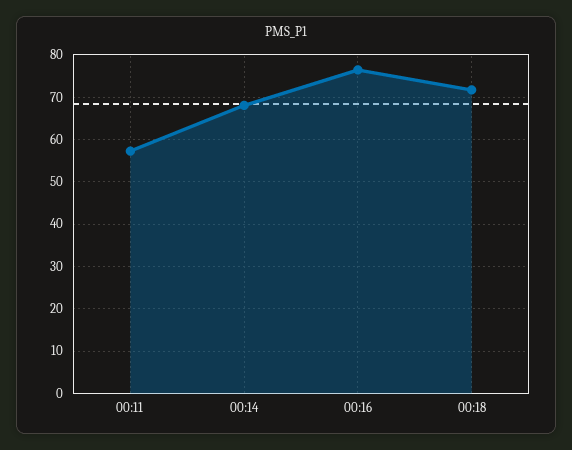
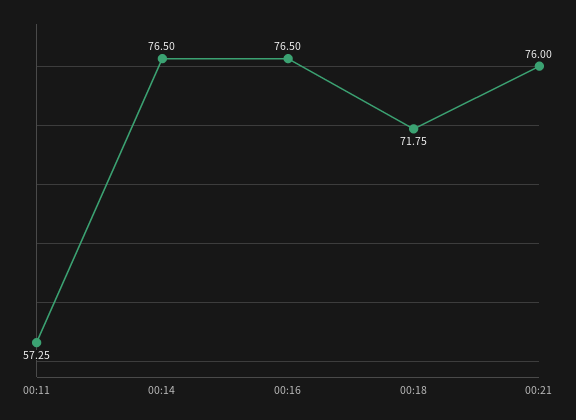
00:14: 68 -> 76.5
00:21: none -> 76

